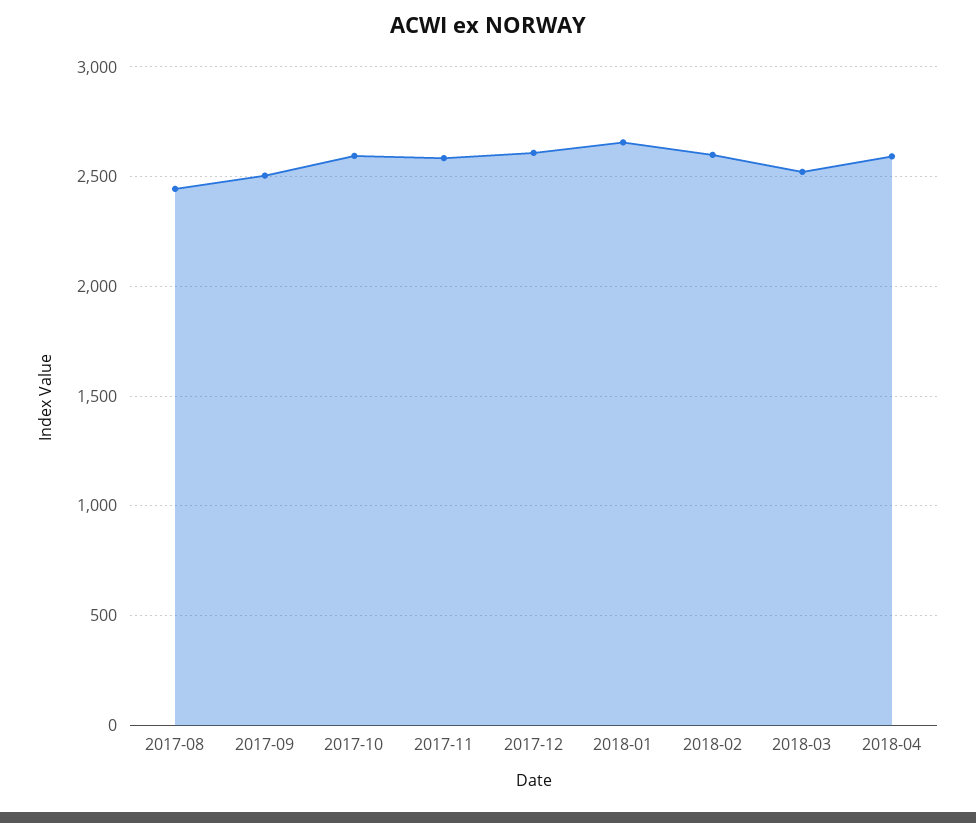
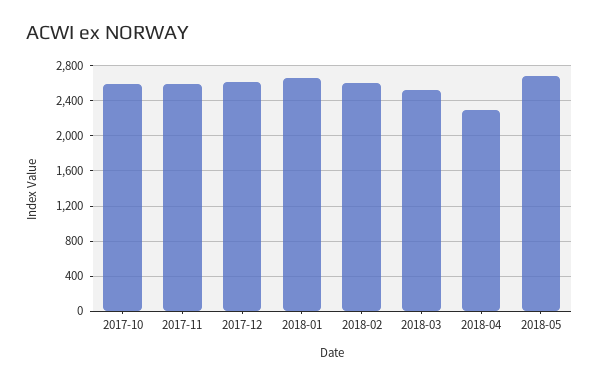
2017-08: 2450 -> none
2017-09: 2500 -> none
2018-04: 2600 -> 2300
2018-05: none -> 2700

